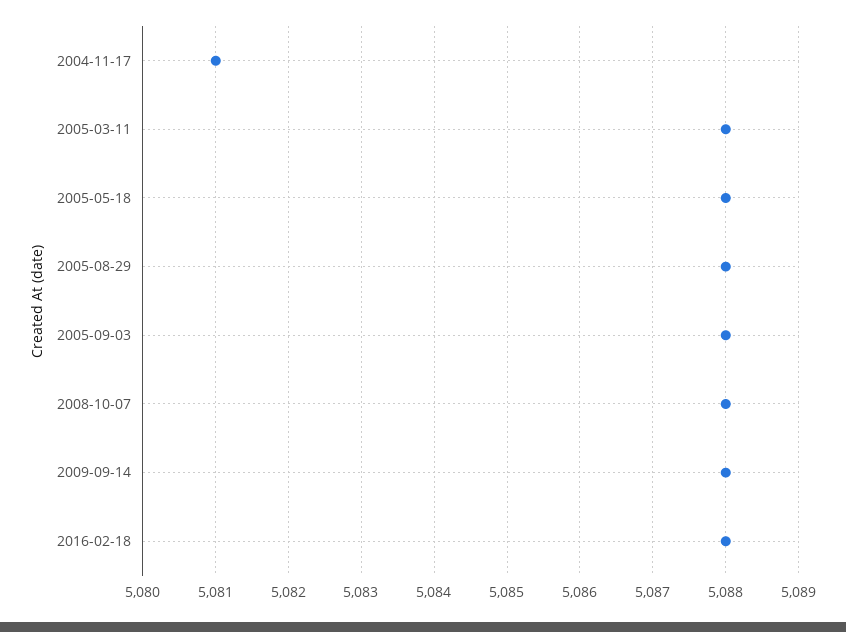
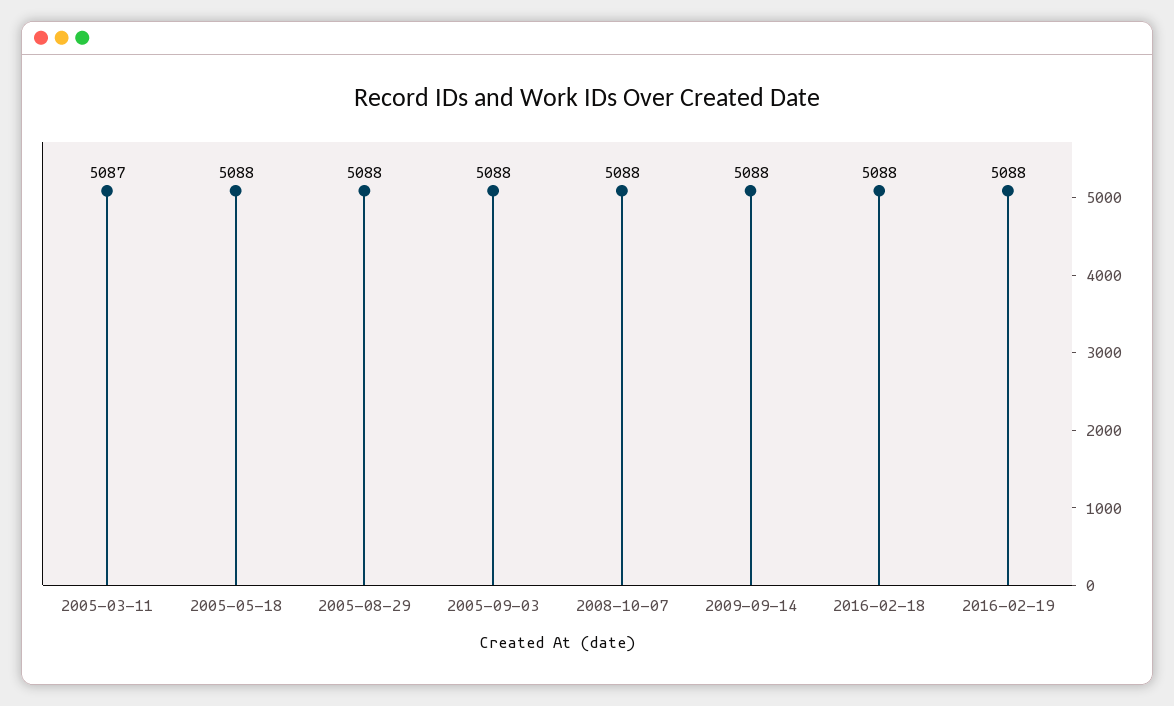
2004-11-17: 5081 -> none
2005-03-11: 5088 -> 5087
2016-02-19: none -> 5088

